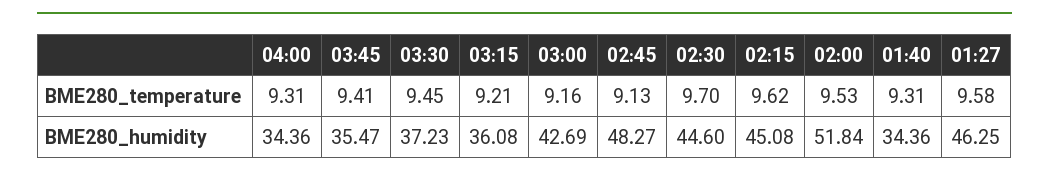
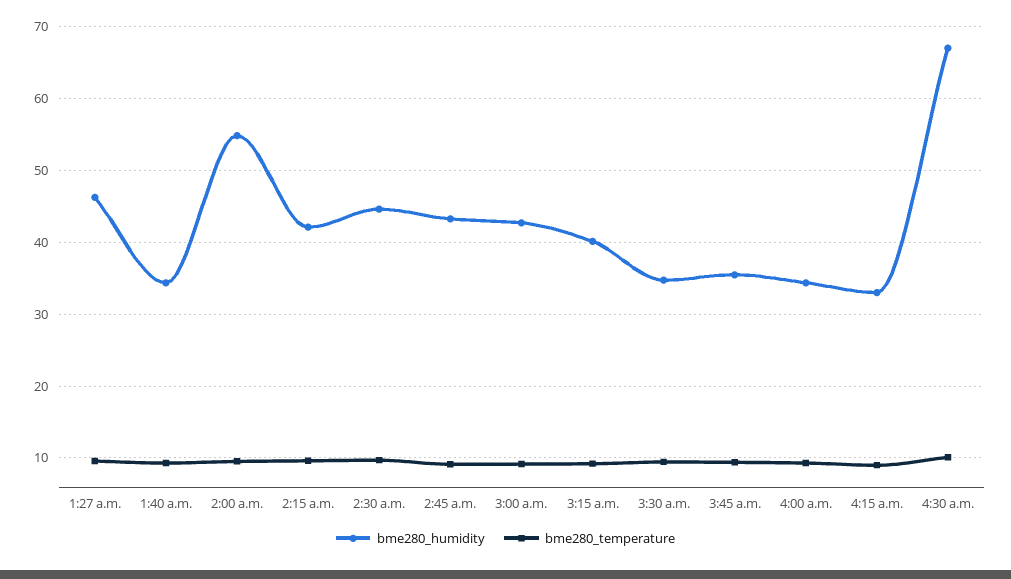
BME280_humidity, 03:30: 37.23 -> 35
BME280_humidity, 03:15: 36.08 -> 40
BME280_humidity, 02:45: 48.27 -> 43
BME280_humidity, 02:15: 45.08 -> 42
BME280_humidity, 02:00: 51.84 -> 55
BME280_humidity, 4:15 a.m.: none -> 33
BME280_temperature, 4:15 a.m.: none -> 9
BME280_humidity, 4:30 a.m.: none -> 67
BME280_temperature, 4:30 a.m.: none -> 10

